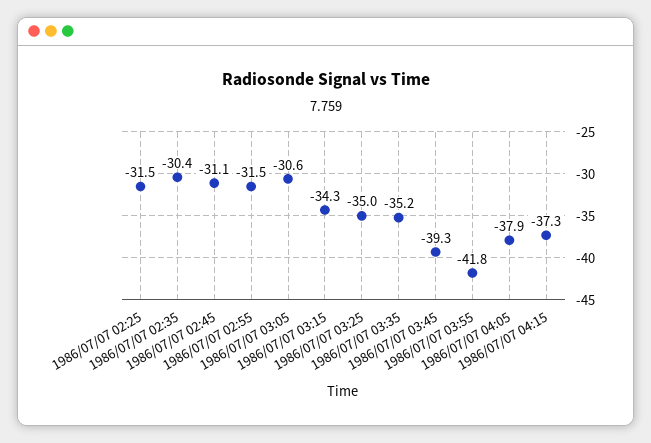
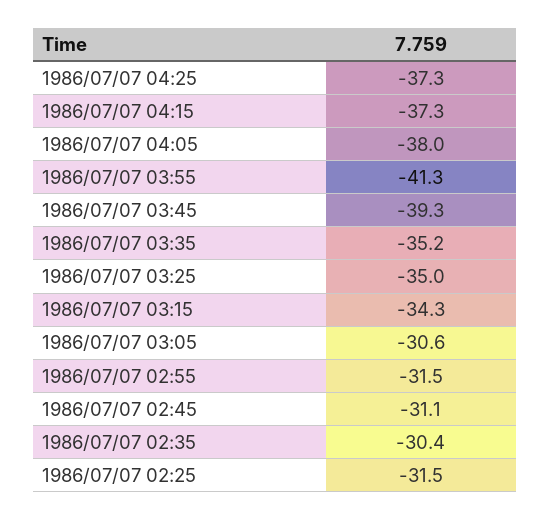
1986/07/07 03:55: -41.8 -> -41.3
1986/07/07 04:05: -37.9 -> -38
1986/07/07 04:25: none -> -37.3

